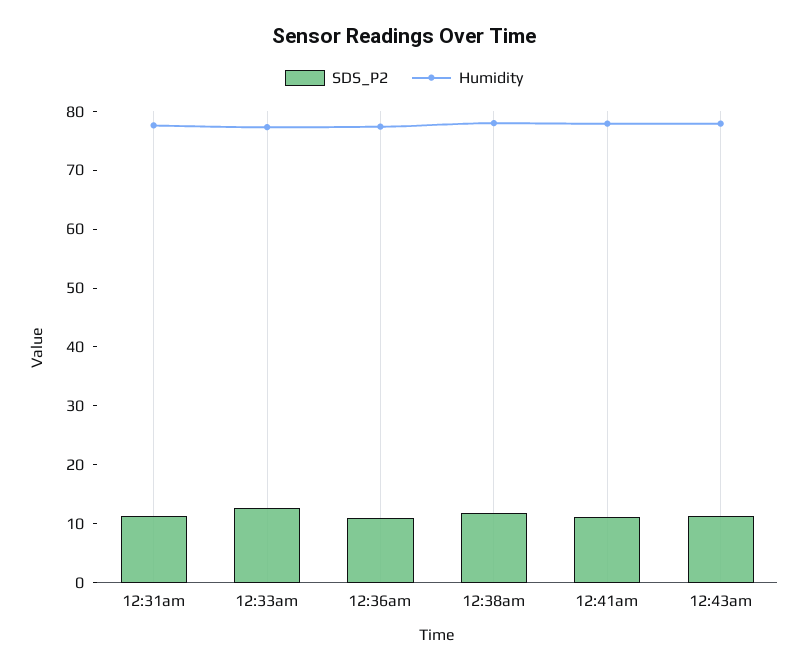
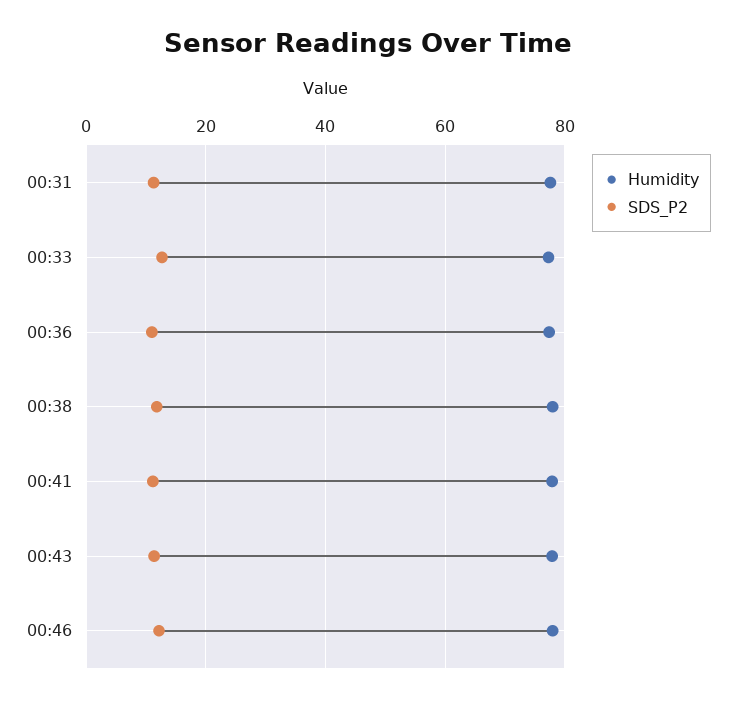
Humidity, 00:46: none -> 78
SDS_P2, 00:46: none -> 12

